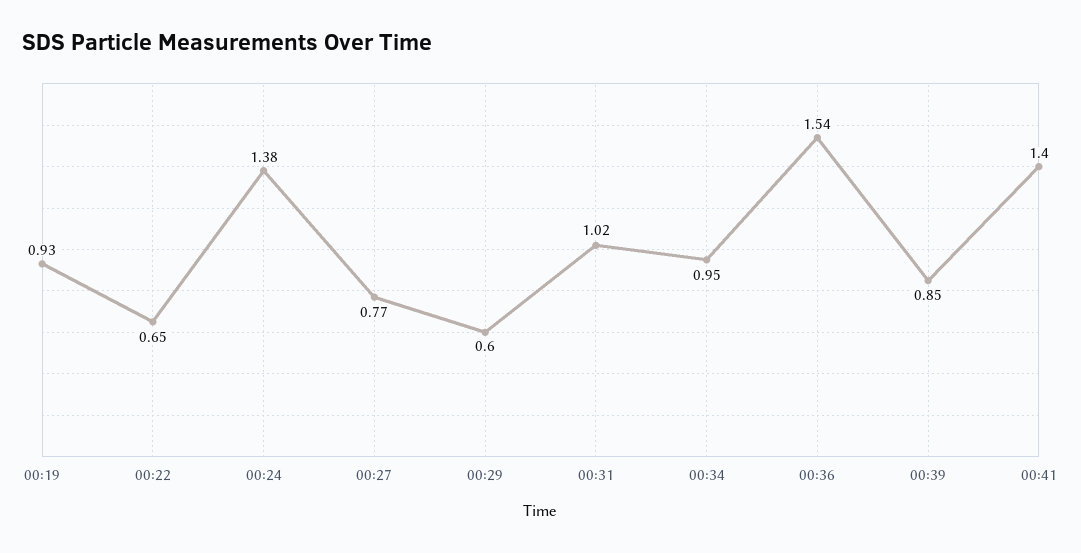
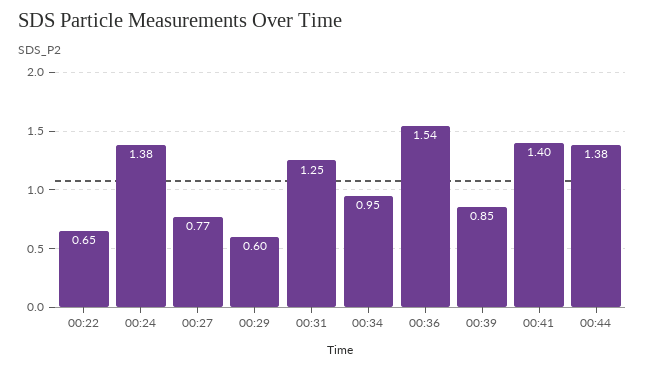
00:19: 0.93 -> none
00:31: 1.02 -> 1.25
00:44: none -> 1.38

